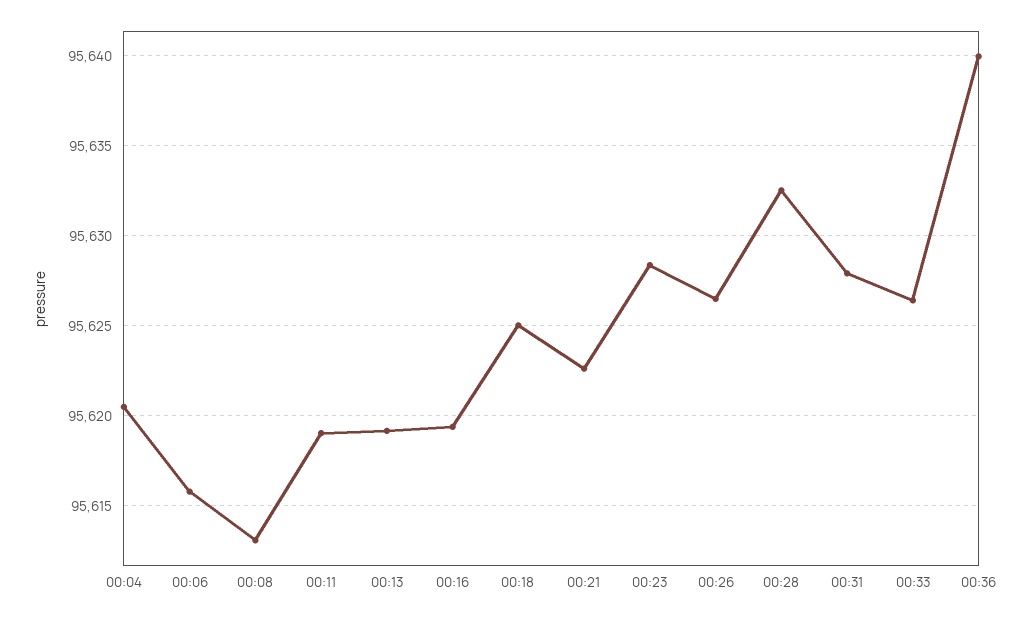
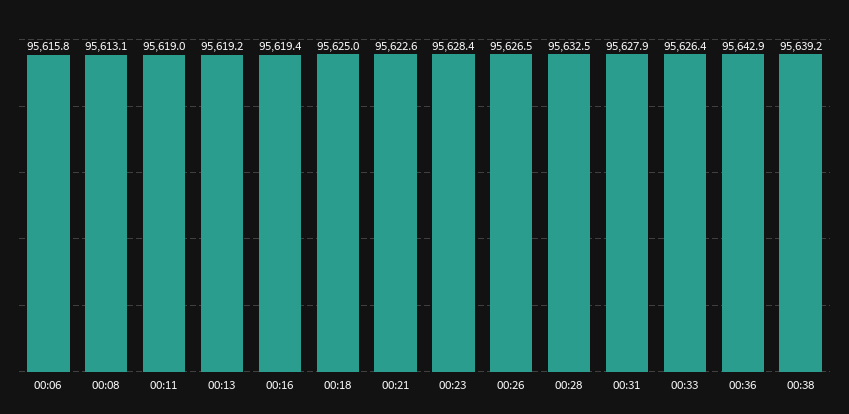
00:04: 95620.5 -> none
00:36: 95640 -> 95642.9
00:38: none -> 95639.2

